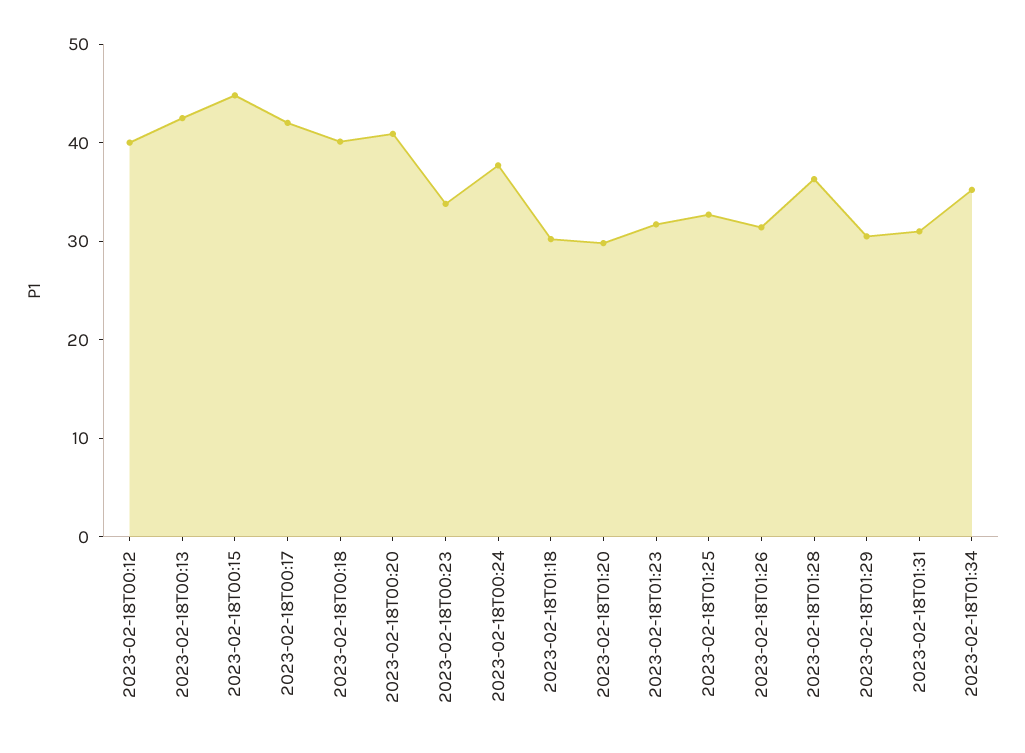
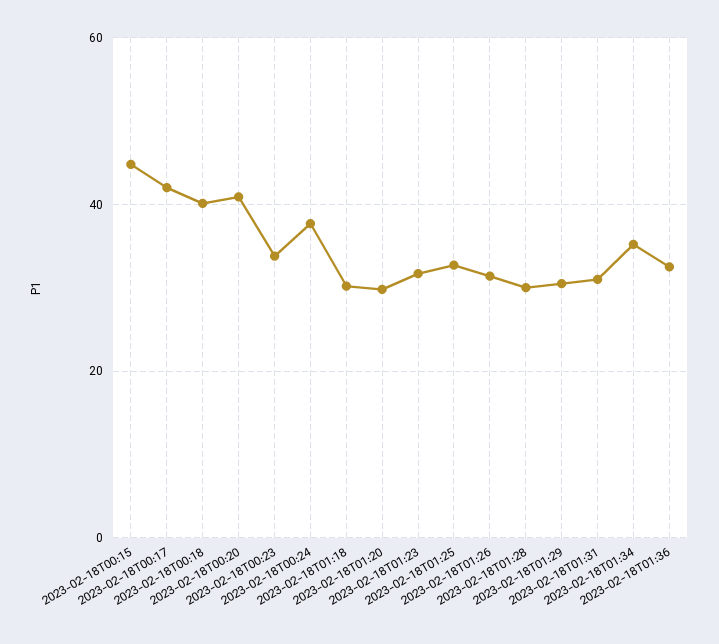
2023-02-18T00:12: 40 -> none
2023-02-18T00:13: 42 -> none
2023-02-18T01:28: 36 -> 30
2023-02-18T01:36: none -> 32

